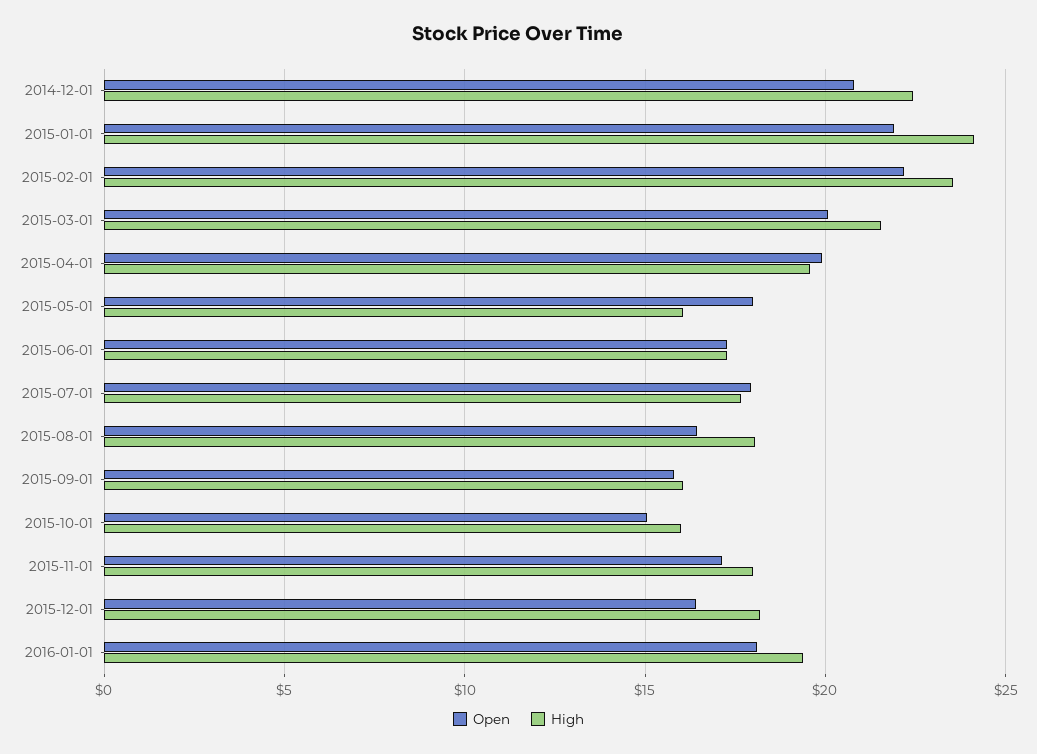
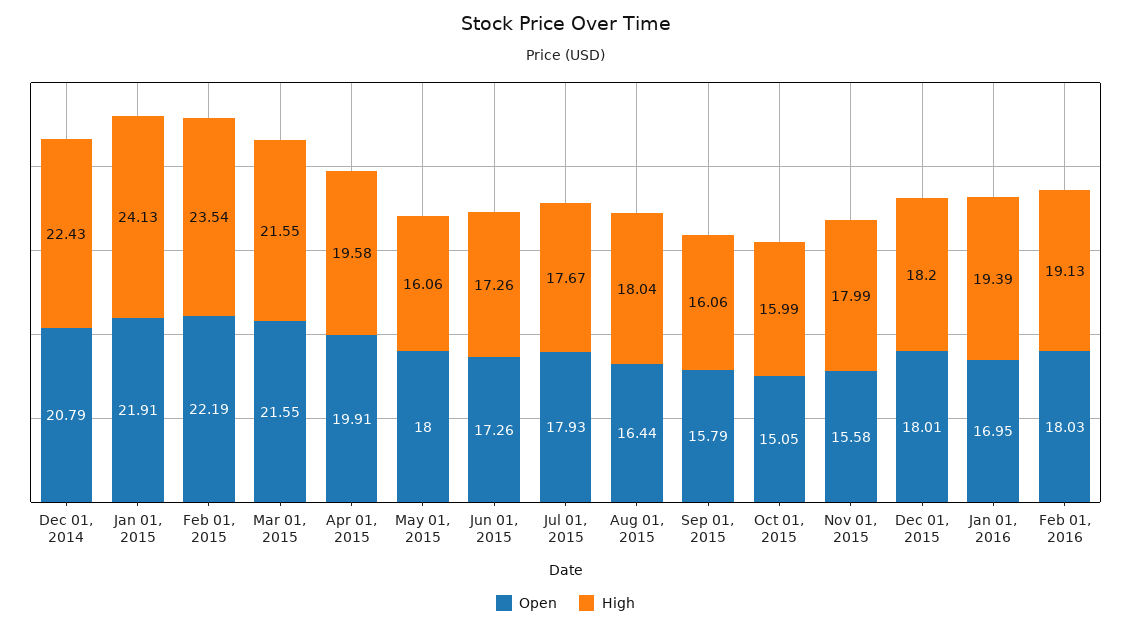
Open, 2015-03-01: 20 -> 21.55
Open, 2015-11-01: 17 -> 15.58
Open, 2015-12-01: 16.5 -> 18.01
Open, 2016-01-01: 18 -> 16.95
Open, Feb 01, 2016: none -> 18.03
High, Feb 01, 2016: none -> 19.13

